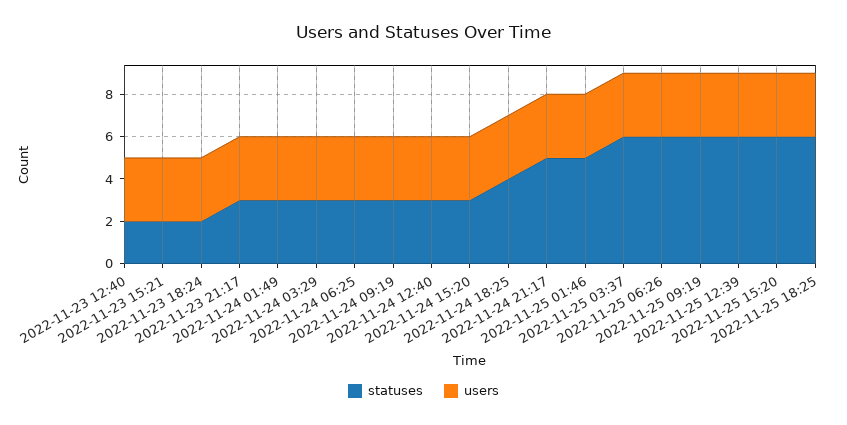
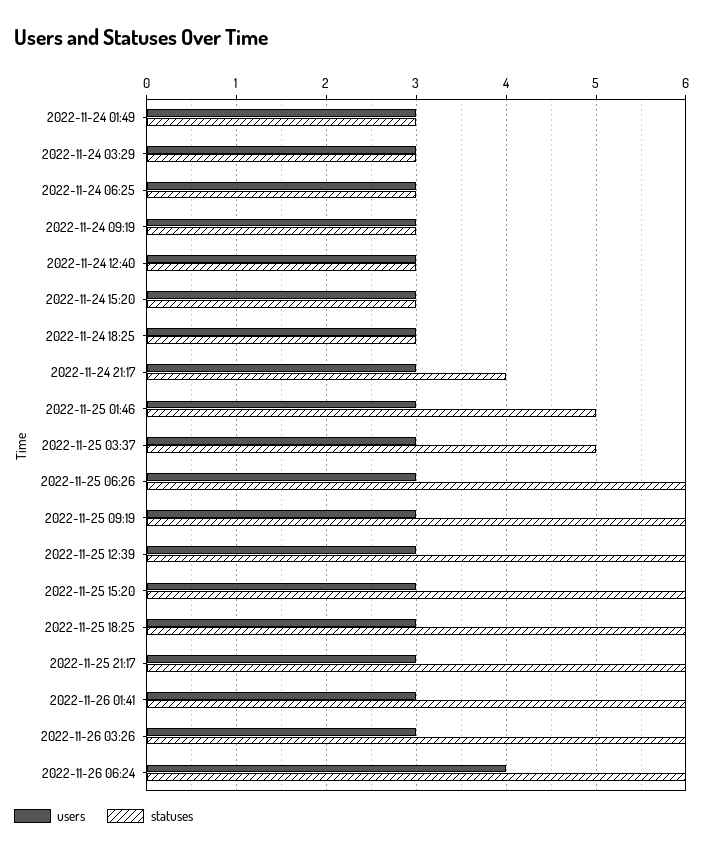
statuses, 2022-11-23 12:40: 2 -> none
users, 2022-11-23 12:40: 3 -> none
statuses, 2022-11-23 15:21: 2 -> none
users, 2022-11-23 15:21: 3 -> none
statuses, 2022-11-23 18:24: 2 -> none
users, 2022-11-23 18:24: 3 -> none
statuses, 2022-11-23 21:17: 3 -> none
users, 2022-11-23 21:17: 3 -> none
statuses, 2022-11-24 18:25: 4 -> 3
statuses, 2022-11-24 21:17: 5 -> 4
statuses, 2022-11-25 03:37: 6 -> 5
users, 2022-11-25 21:17: none -> 3
statuses, 2022-11-25 21:17: none -> 6
users, 2022-11-26 01:41: none -> 3
statuses, 2022-11-26 01:41: none -> 6
users, 2022-11-26 03:26: none -> 3
statuses, 2022-11-26 03:26: none -> 6
users, 2022-11-26 06:24: none -> 4
statuses, 2022-11-26 06:24: none -> 6

